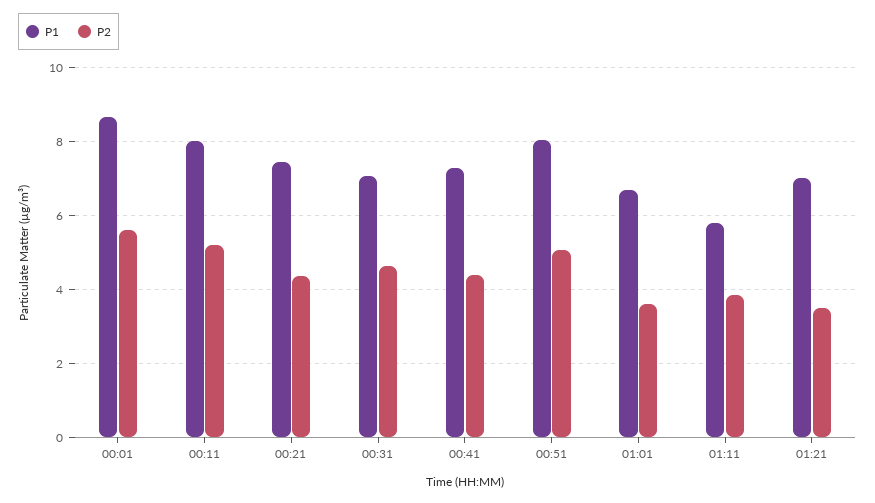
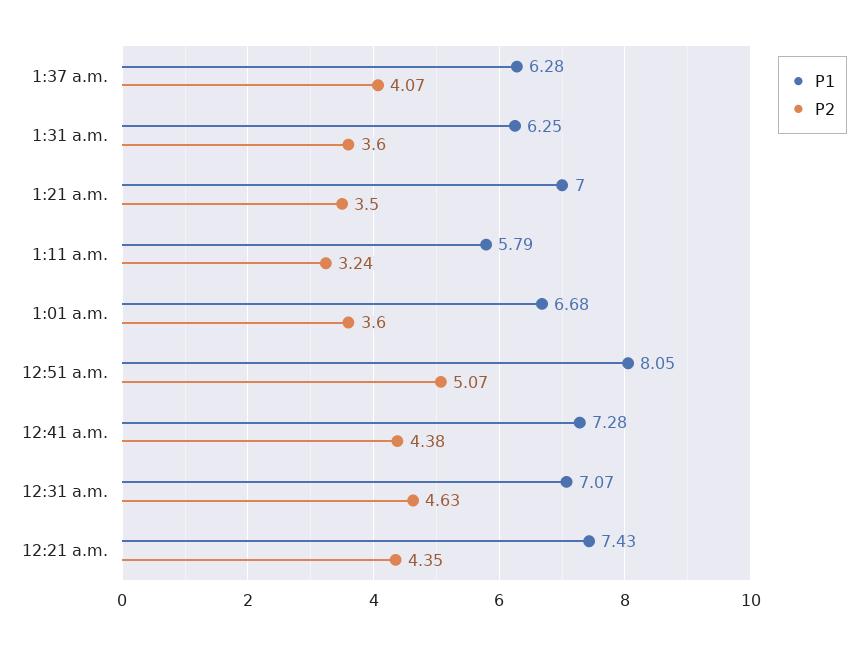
P1, 00:01: 8.6 -> none
P2, 00:01: 5.6 -> none
P1, 00:11: 8 -> none
P2, 00:11: 5.2 -> none
P2, 01:11: 3.8 -> 3.24
P1, 1:37 a.m.: none -> 6.28
P2, 1:37 a.m.: none -> 4.07
P1, 1:31 a.m.: none -> 6.25
P2, 1:31 a.m.: none -> 3.6

